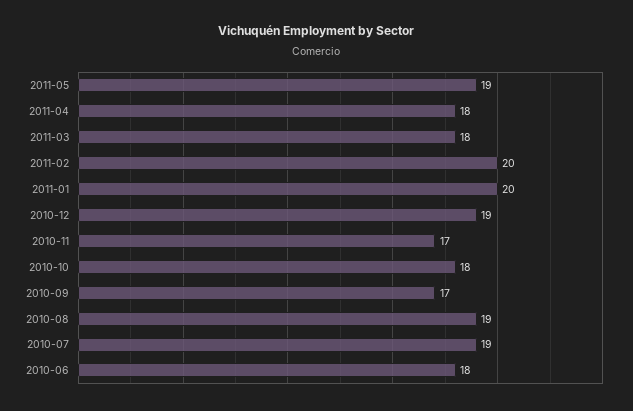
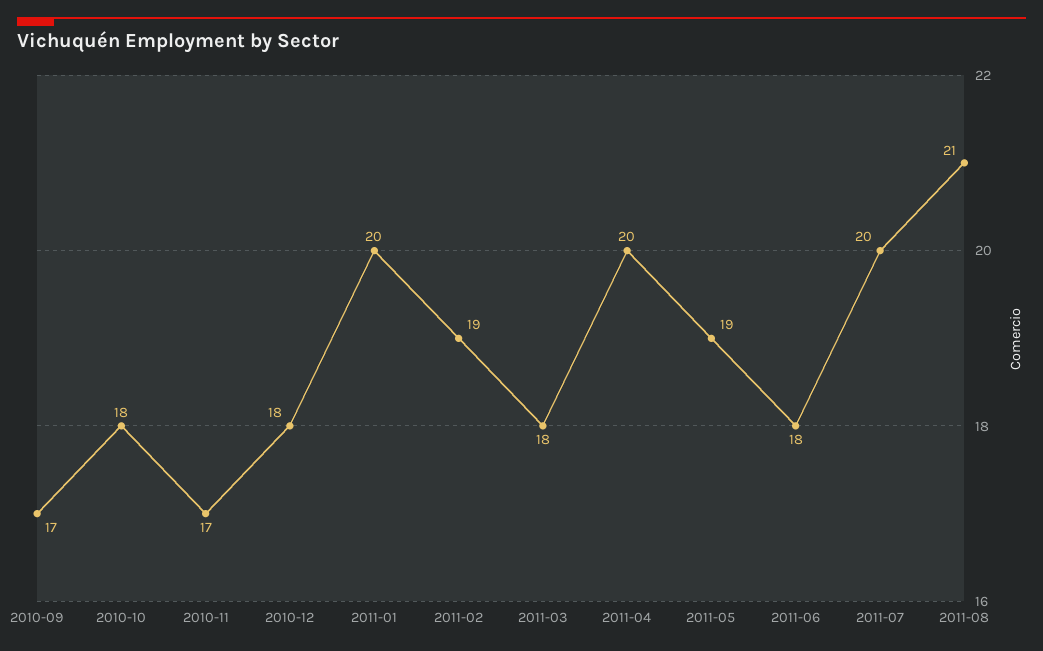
2011-04: 18 -> 20
2011-02: 20 -> 19
2010-12: 19 -> 18
2010-08: 19 -> none
2010-07: 19 -> none
2010-06: 18 -> none
2011-06: none -> 18
2011-07: none -> 20
2011-08: none -> 21

